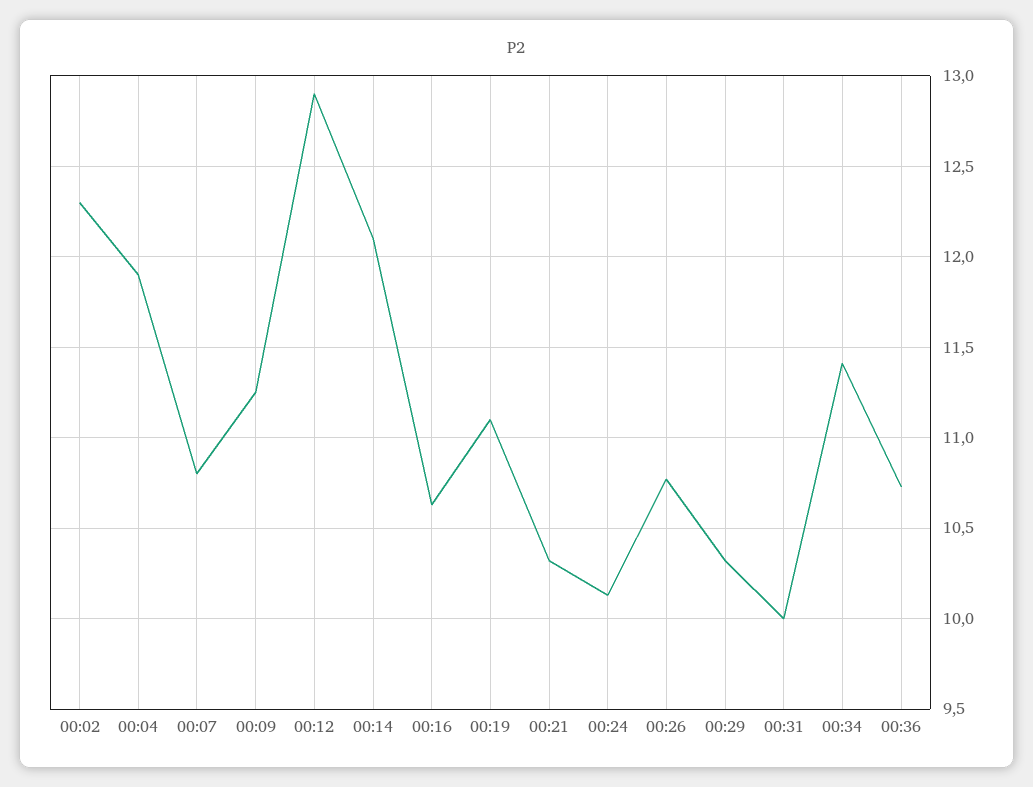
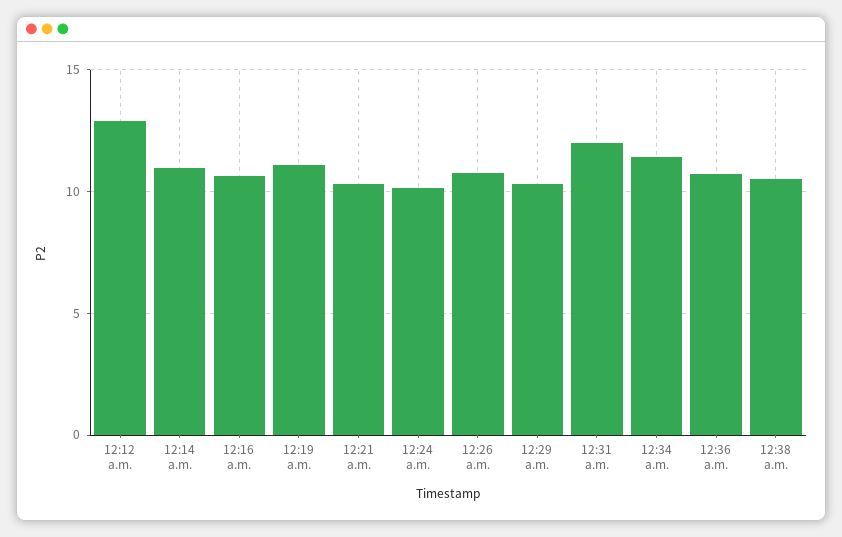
00:02: 12.3 -> none
00:04: 11.9 -> none
00:07: 10.8 -> none
00:09: 11.25 -> none
00:14: 12.1 -> 11
00:31: 10 -> 12
12:38 a.m.: none -> 10.5

